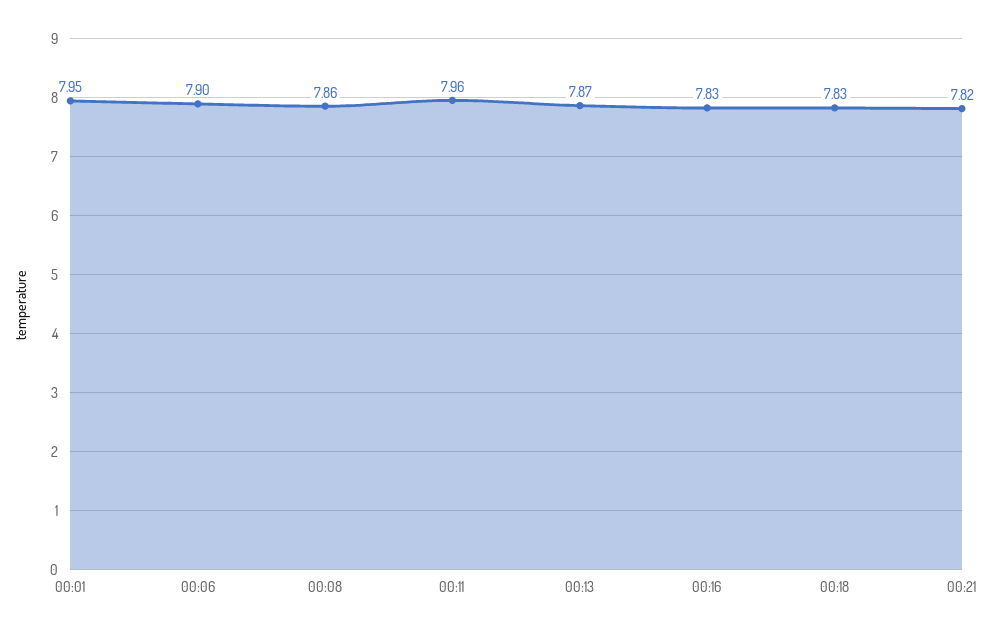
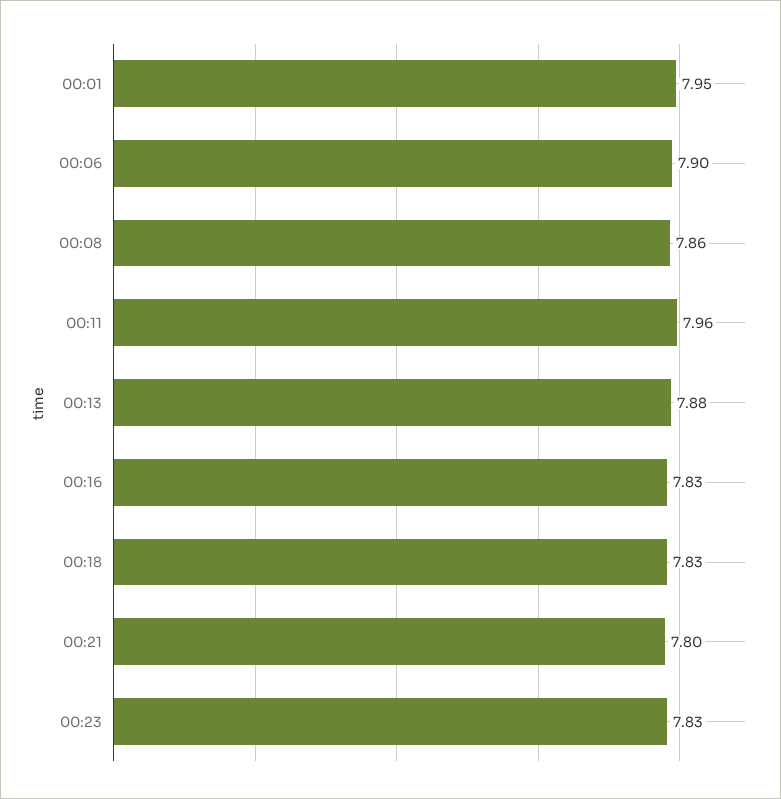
00:13: 7.87 -> 7.88
00:21: 7.82 -> 7.8
00:23: none -> 7.83

